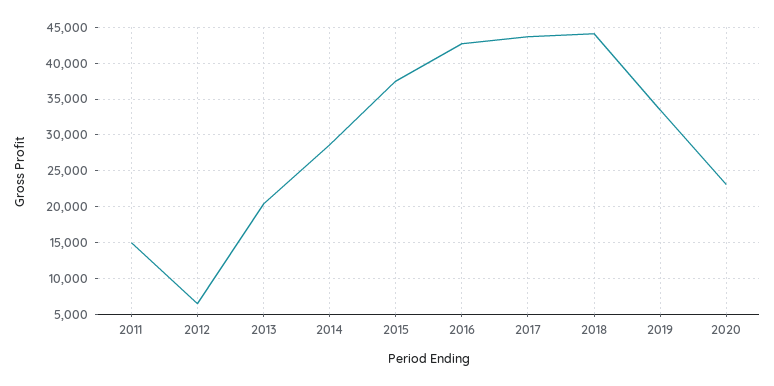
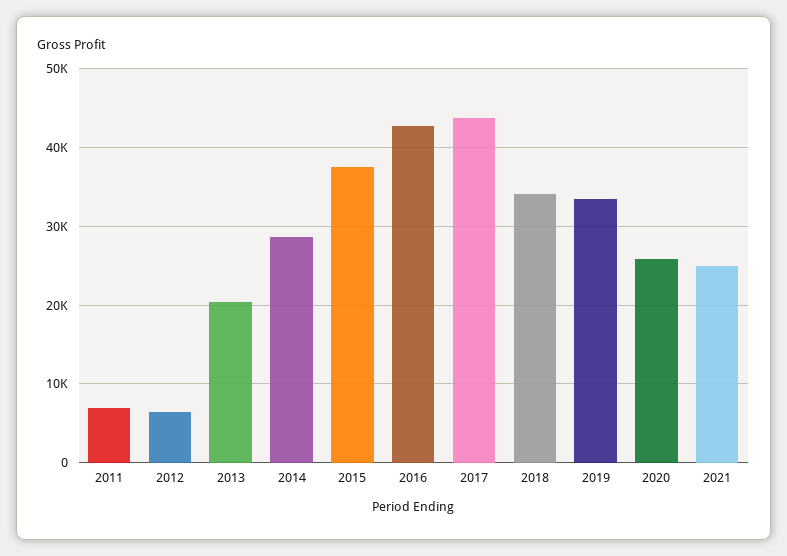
2011: 15000 -> 7000
2018: 44000 -> 34000
2020: 23000 -> 26000
2021: none -> 25000

